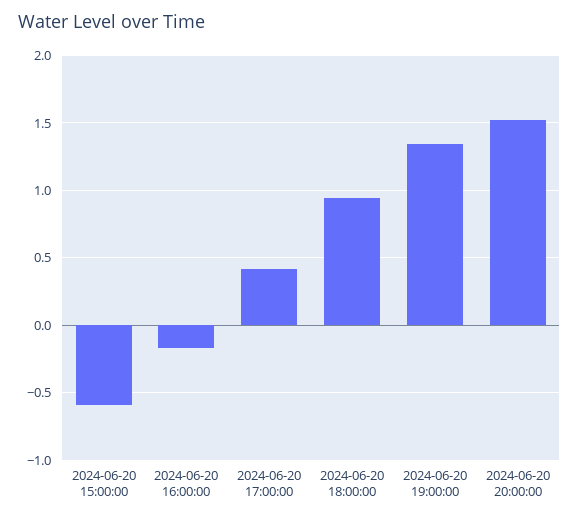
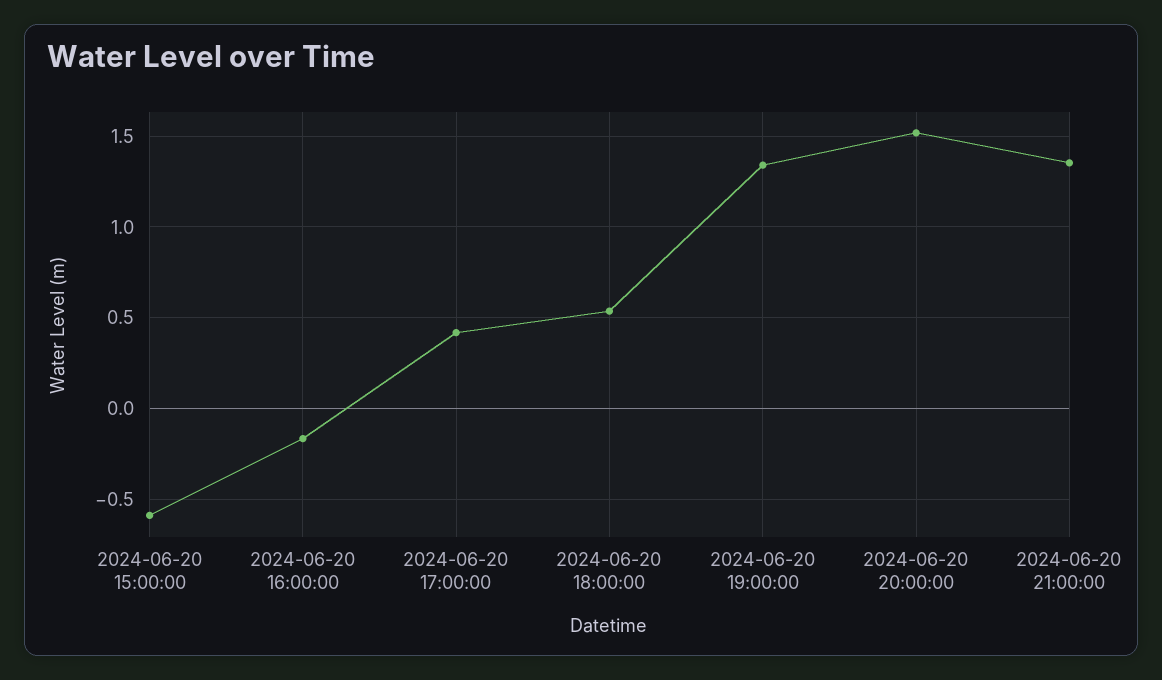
2024-06-20 18:00:00: 0.95 -> 0.55
2024-06-20 21:00:00: none -> 1.35

